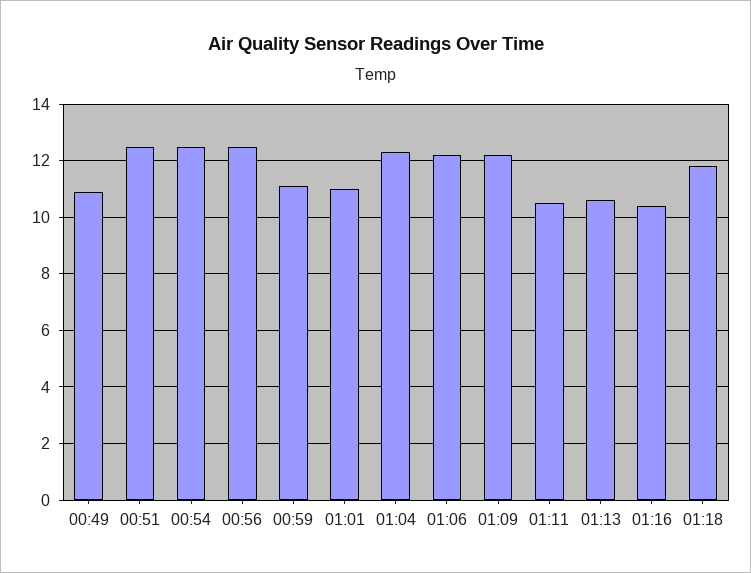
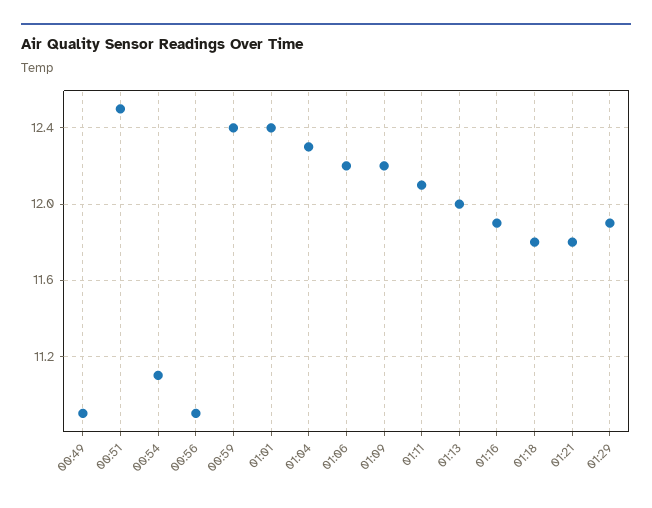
00:54: 12.5 -> 11.1
00:56: 12.5 -> 10.9
00:59: 11 -> 12.4
01:01: 11 -> 12.4
01:11: 10.5 -> 12.1
01:13: 10.5 -> 12
01:16: 10.5 -> 11.9
01:21: none -> 11.8
01:29: none -> 11.9

